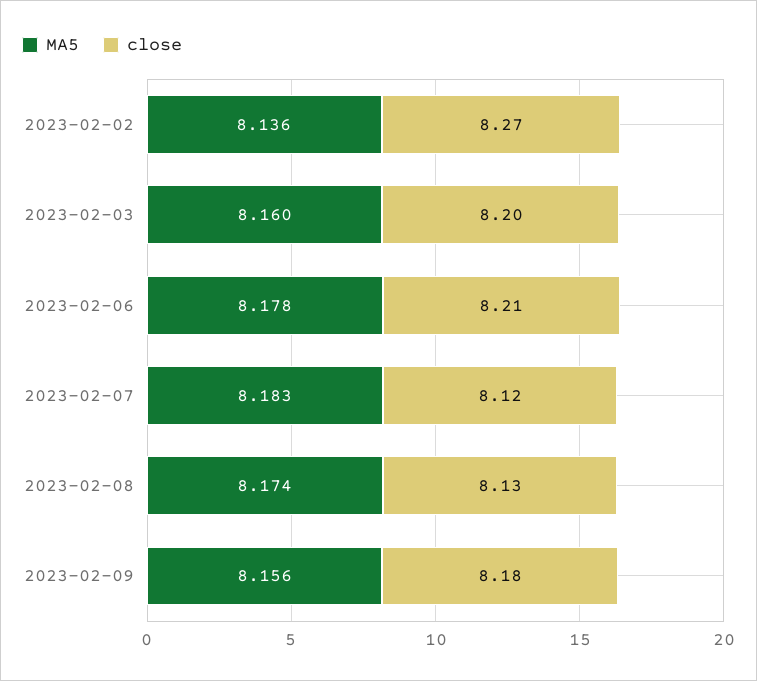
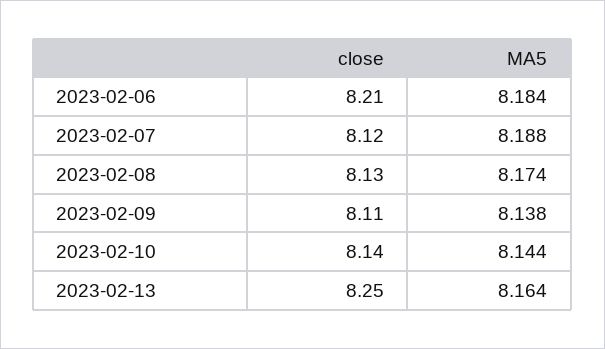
MA5, 2023-02-02: 8.136 -> none
close, 2023-02-02: 8.27 -> none
MA5, 2023-02-03: 8.16 -> none
close, 2023-02-03: 8.2 -> none
MA5, 2023-02-06: 8.178 -> 8.184
MA5, 2023-02-07: 8.183 -> 8.188
MA5, 2023-02-09: 8.156 -> 8.138
close, 2023-02-09: 8.18 -> 8.11
close, 2023-02-10: none -> 8.14
MA5, 2023-02-10: none -> 8.144
close, 2023-02-13: none -> 8.25
MA5, 2023-02-13: none -> 8.164

